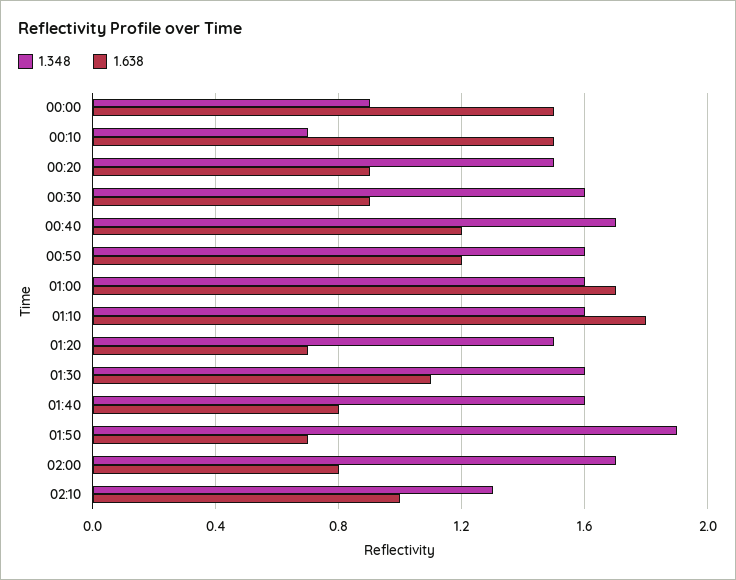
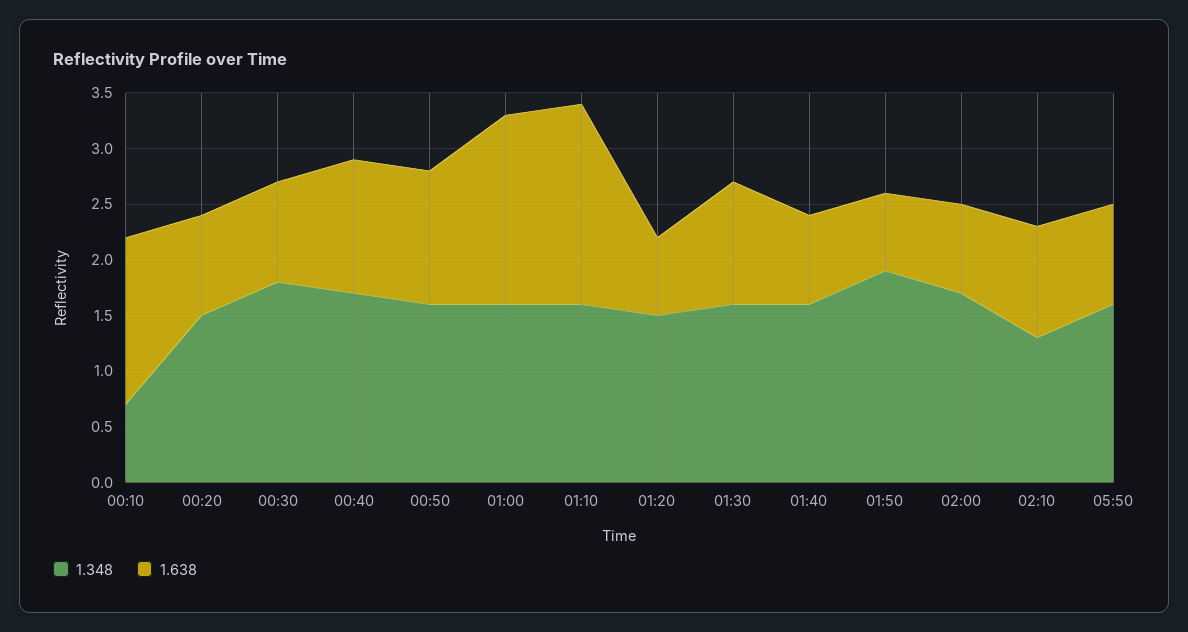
1.348, 00:00: 0.9 -> none
1.638, 00:00: 1.5 -> none
1.348, 00:30: 1.6 -> 1.8
1.348, 05:50: none -> 1.6
1.638, 05:50: none -> 0.9

